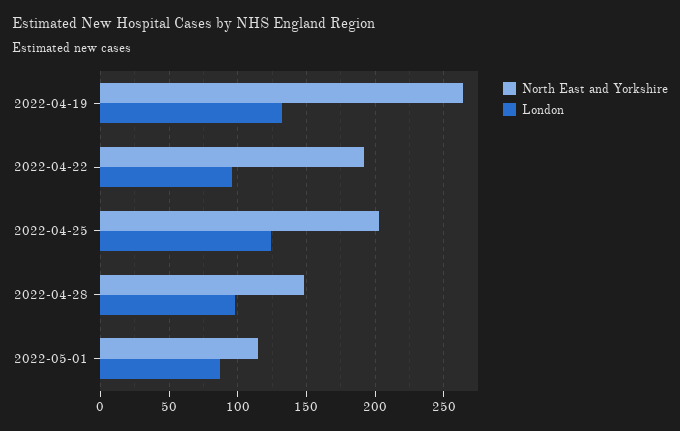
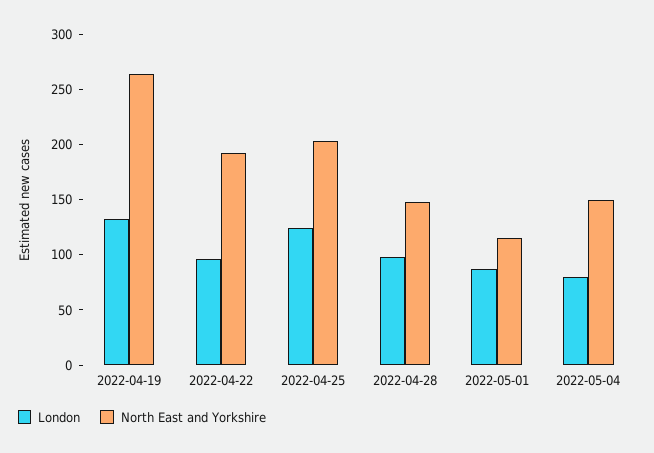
London, 2022-05-04: none -> 80
North East and Yorkshire, 2022-05-04: none -> 150

